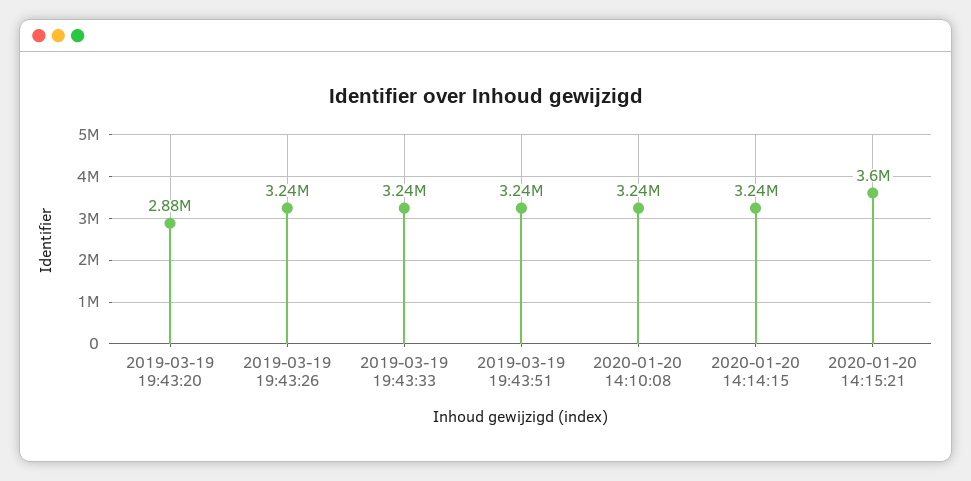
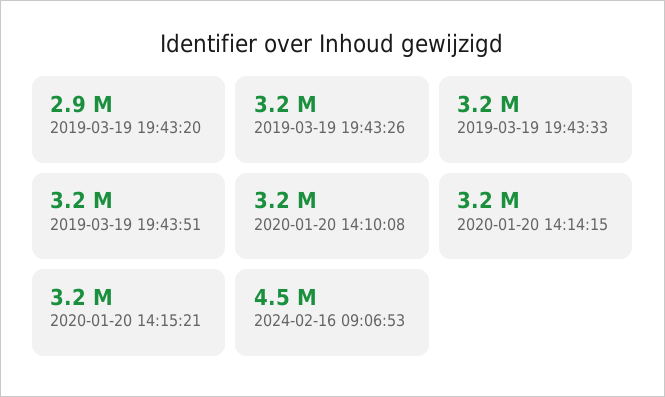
2020-01-20 14:15:21: 3600000 -> 3200000
2024-02-16 09:06:53: none -> 4500000

